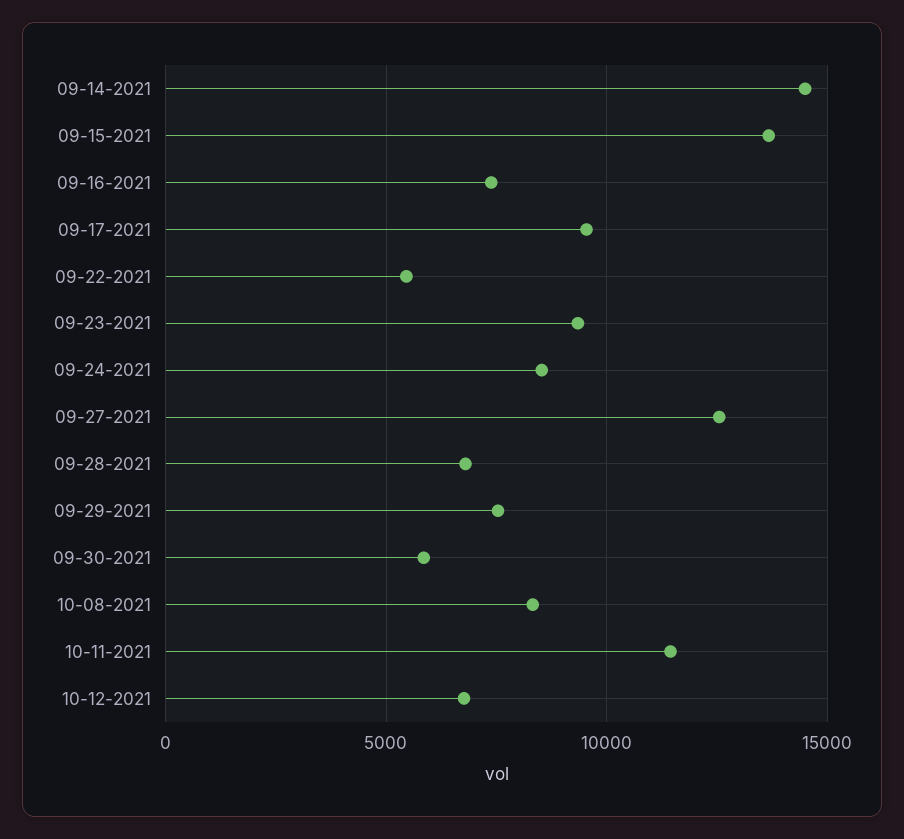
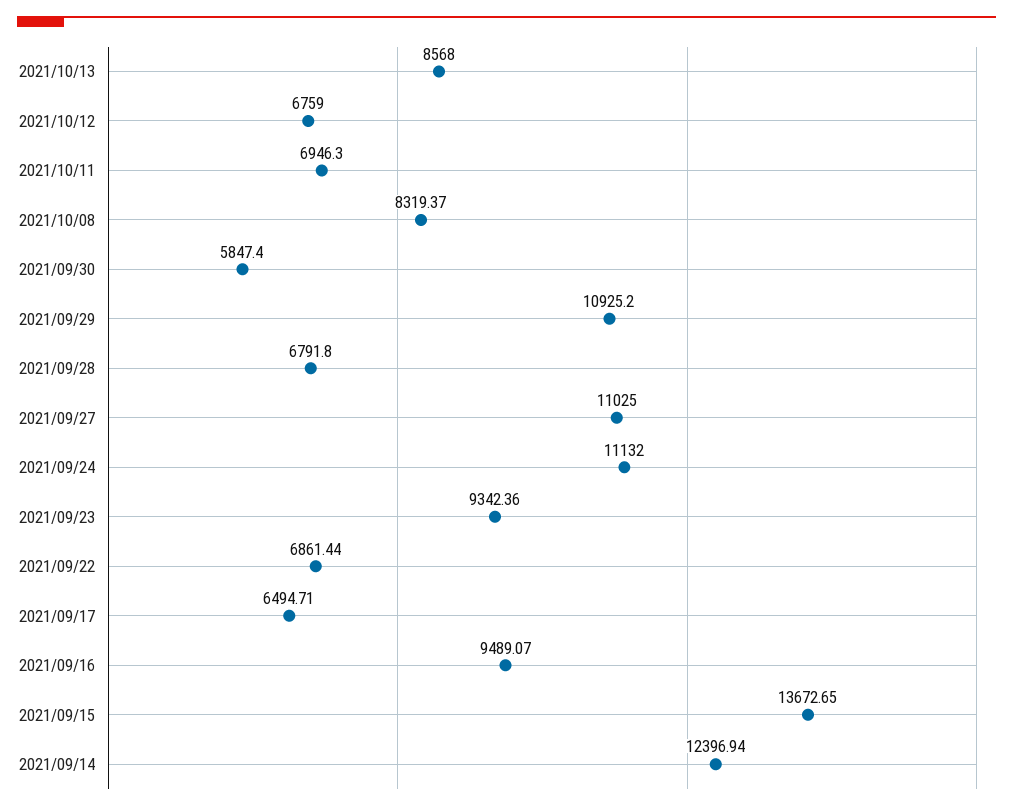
09-14-2021: 14500 -> 12396.94
09-16-2021: 7500 -> 9489.07
09-17-2021: 9500 -> 6494.71
09-22-2021: 5500 -> 6861.44
09-24-2021: 8500 -> 11132
09-27-2021: 12500 -> 11025
09-29-2021: 7500 -> 10925.2
10-11-2021: 11500 -> 6946.3
2021/10/13: none -> 8568

